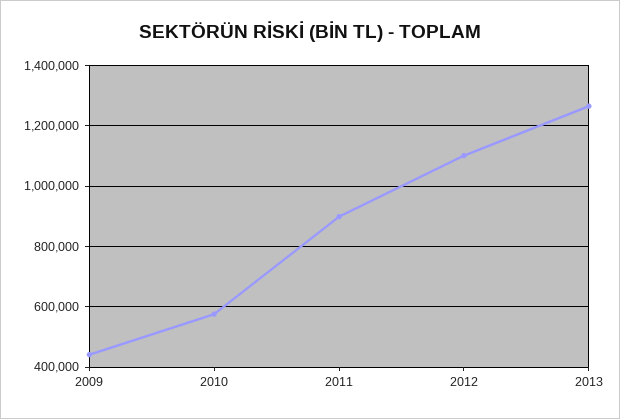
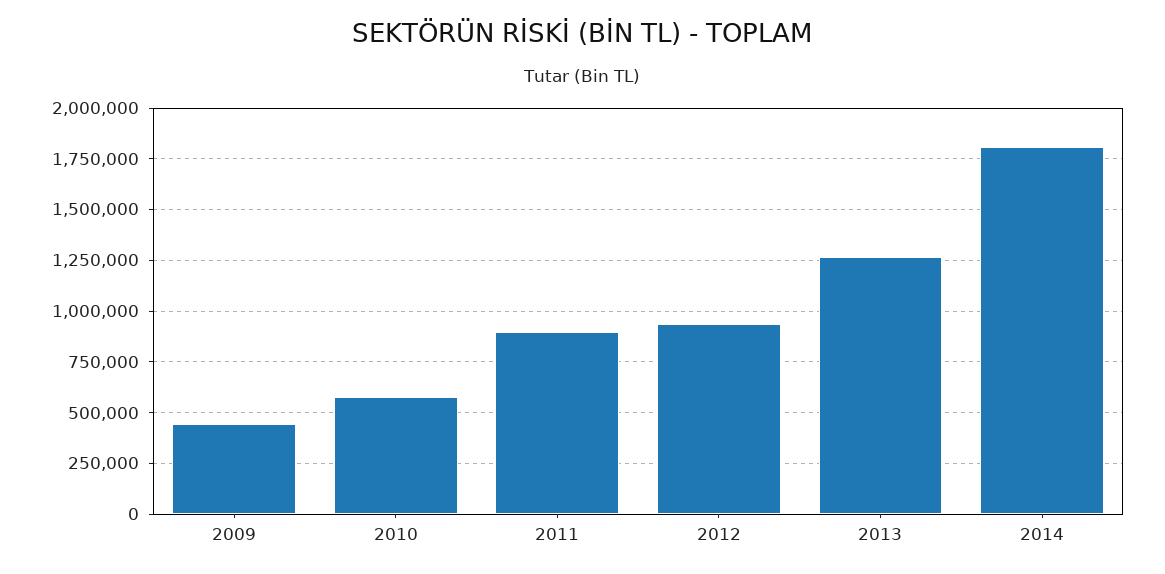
2012: 1100000 -> 950000
2014: none -> 1800000

